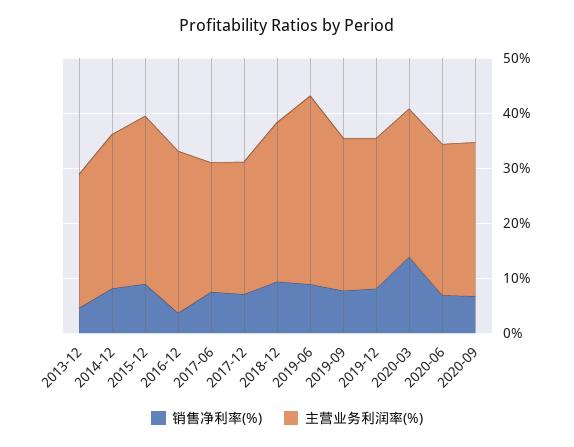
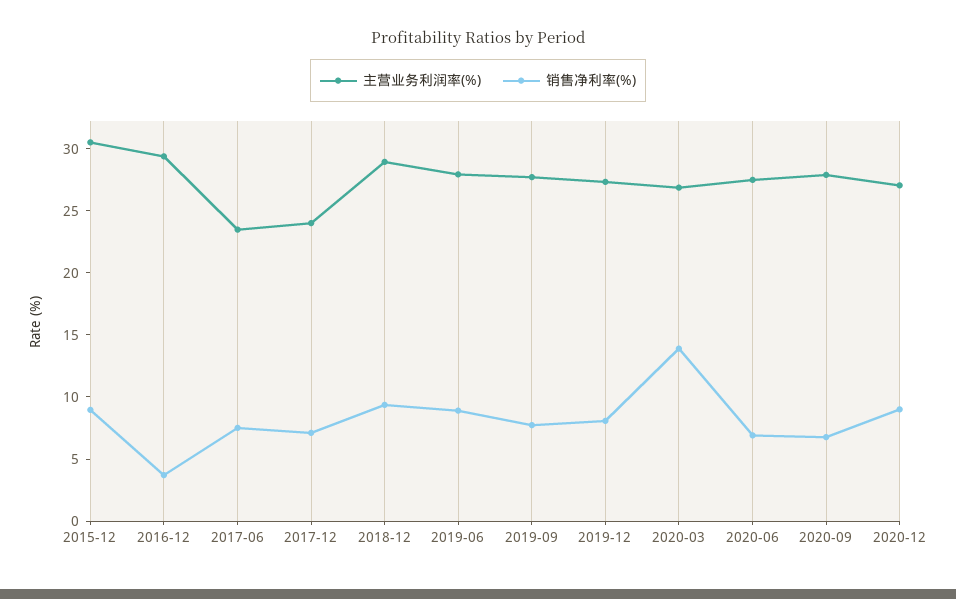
销售净利率(%), 2013-12: 4 -> none
主营业务利润率(%), 2013-12: 24 -> none
销售净利率(%), 2014-12: 8 -> none
主营业务利润率(%), 2014-12: 28 -> none
主营业务利润率(%), 2019-06: 34 -> 28
主营业务利润率(%), 2020-12: none -> 27
销售净利率(%), 2020-12: none -> 9

